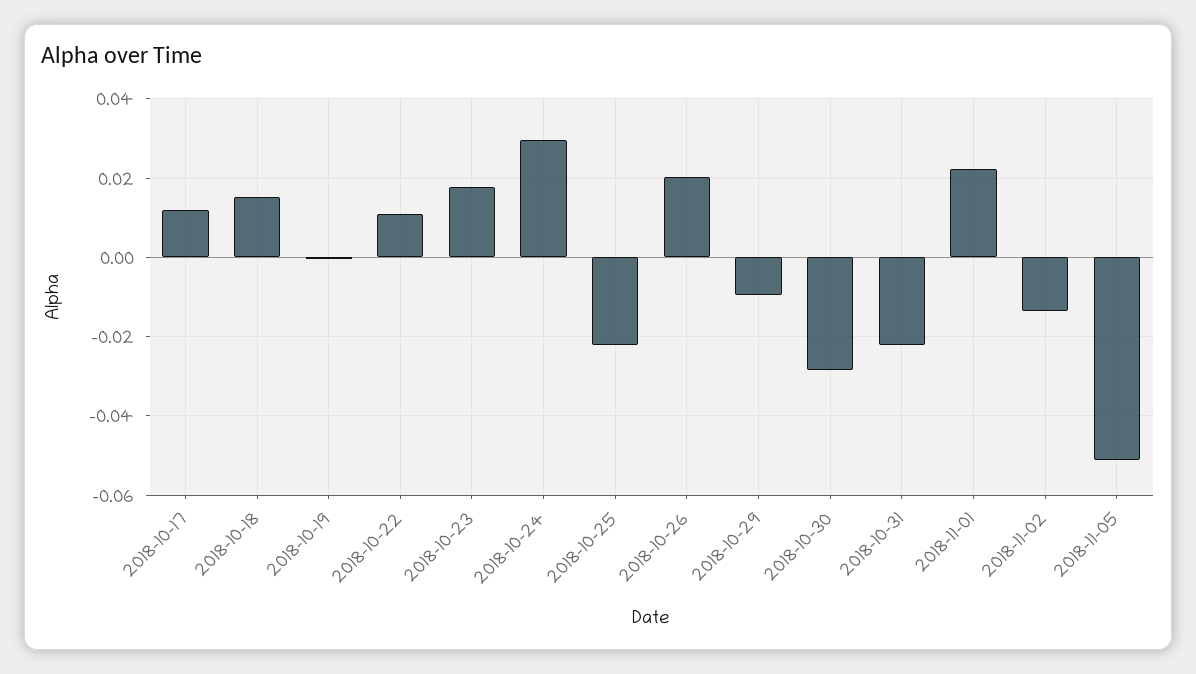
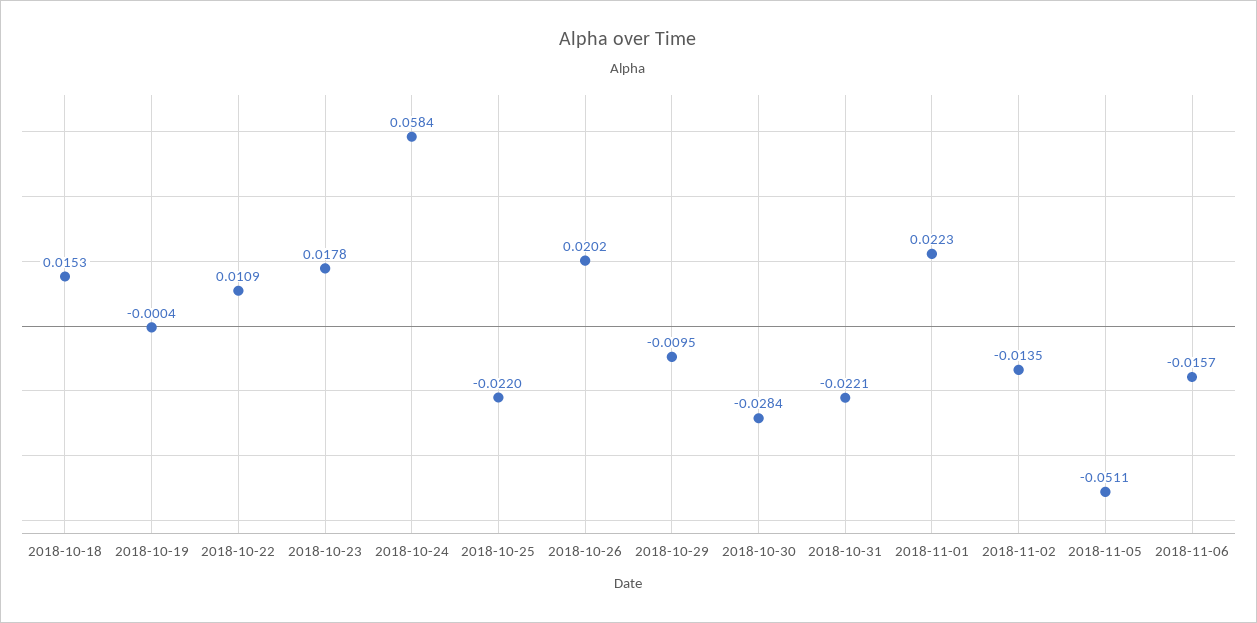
2018-10-17: 0.012 -> none
2018-10-24: 0.03 -> 0.0584
2018-11-06: none -> -0.0157

